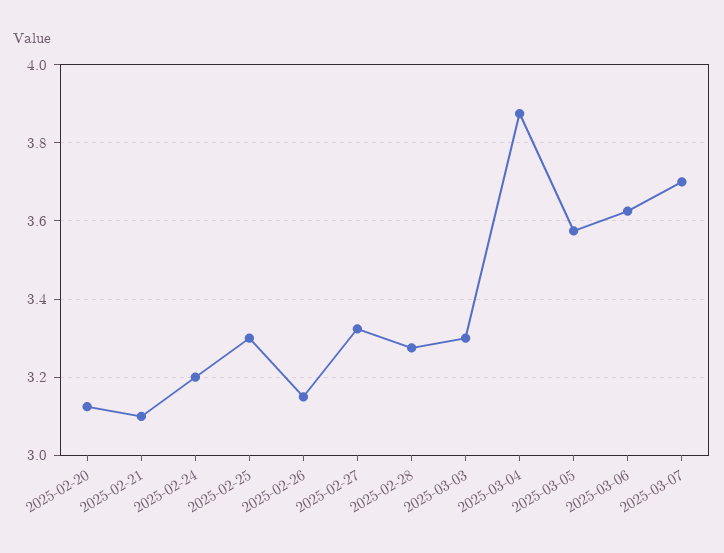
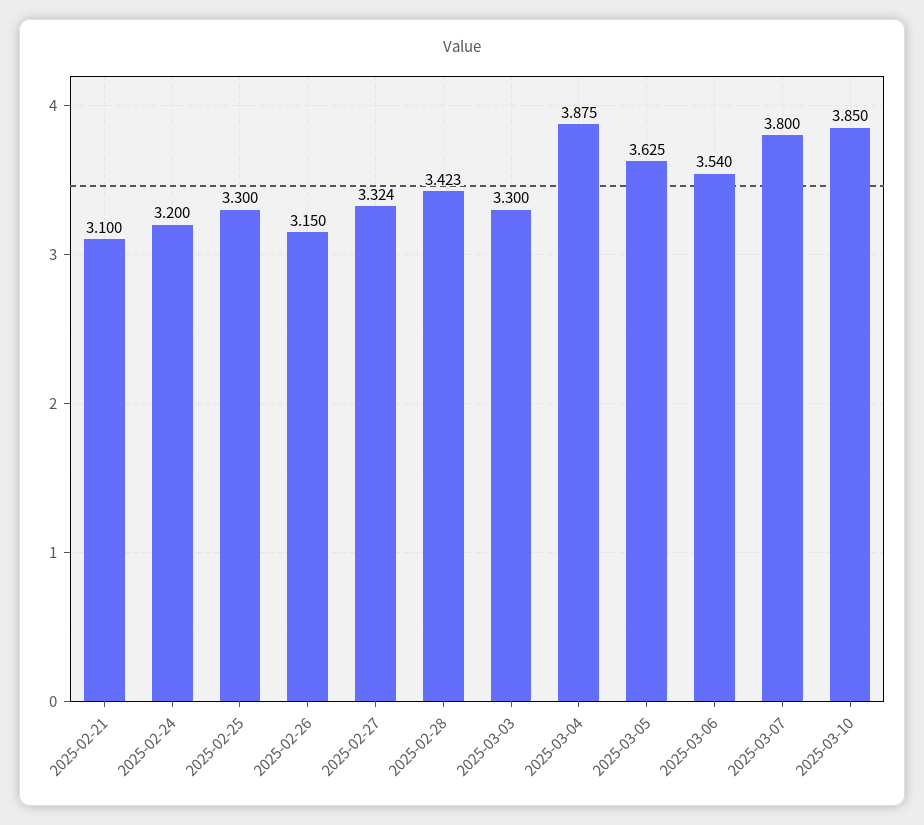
2025-02-20: 3.12 -> none
2025-02-28: 3.28 -> 3.423
2025-03-05: 3.58 -> 3.625
2025-03-06: 3.62 -> 3.54
2025-03-07: 3.7 -> 3.8
2025-03-10: none -> 3.85

